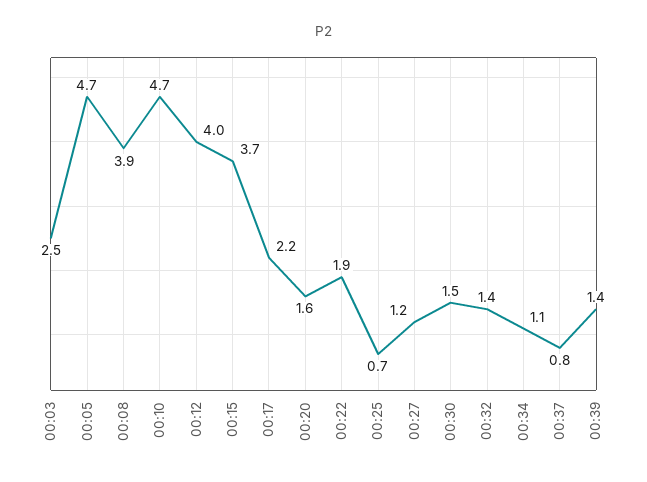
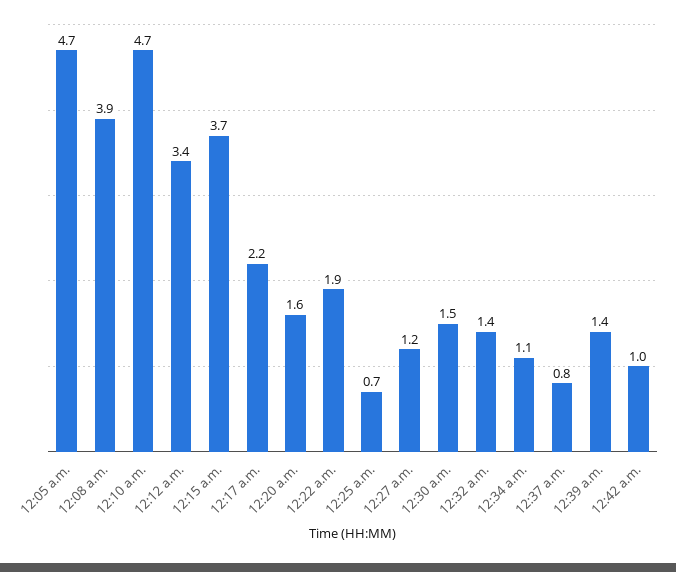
00:03: 2.5 -> none
00:12: 4 -> 3.4
12:42 a.m.: none -> 1

